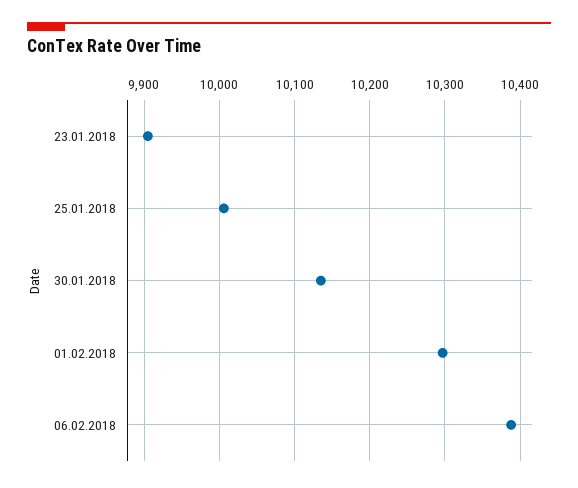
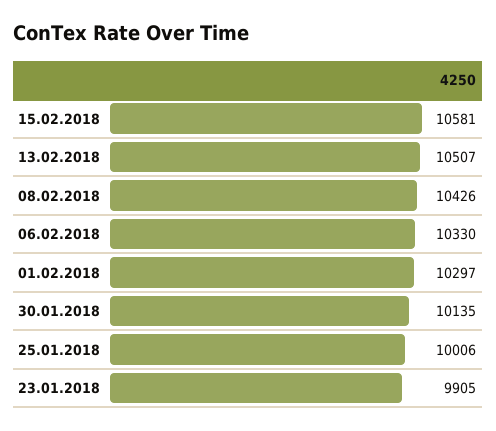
06.02.2018: 10390 -> 10330
15.02.2018: none -> 10581
13.02.2018: none -> 10507
08.02.2018: none -> 10426

